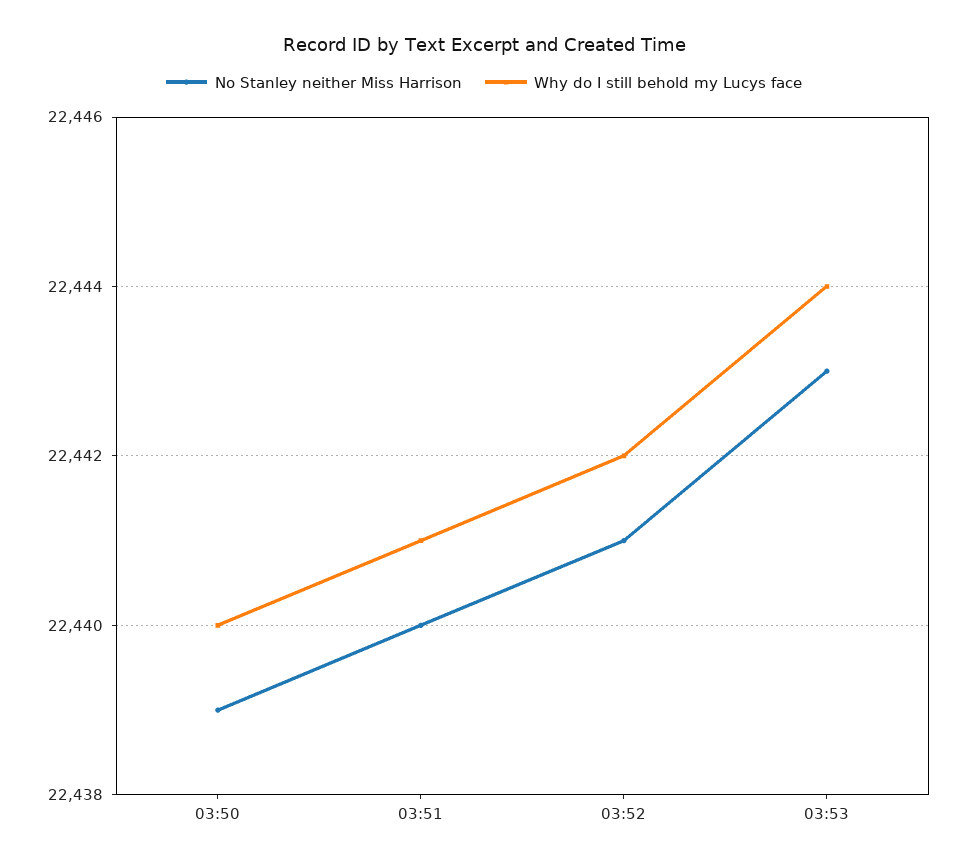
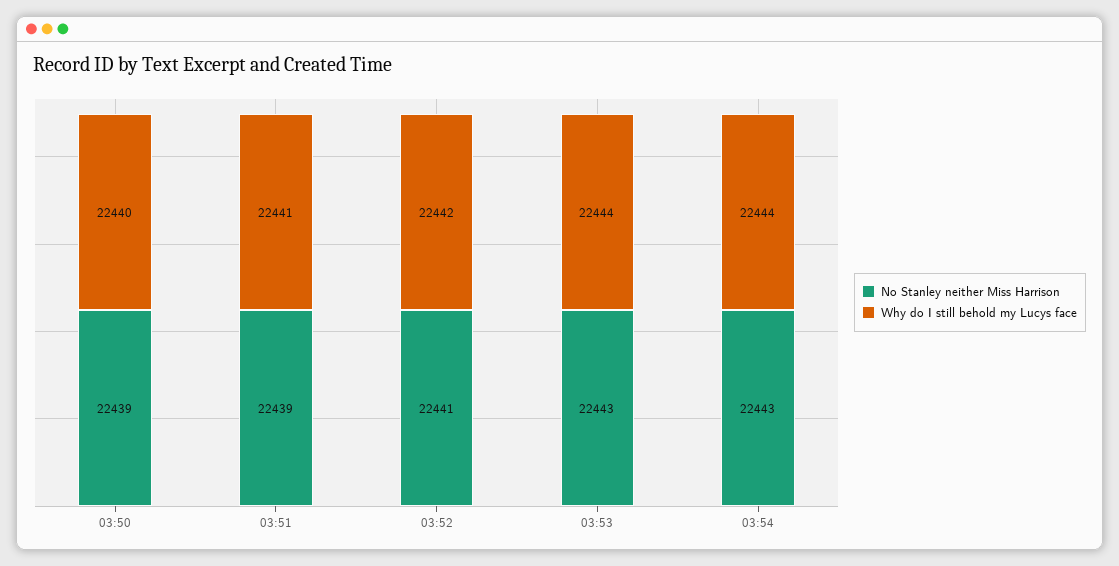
No Stanley neither Miss Harrison, 03:51: 22440 -> 22439
No Stanley neither Miss Harrison, 03:54: none -> 22443
Why do I still behold my Lucys face, 03:54: none -> 22444

